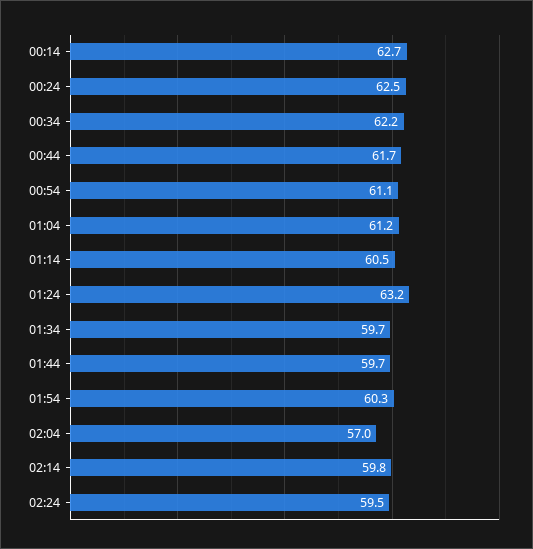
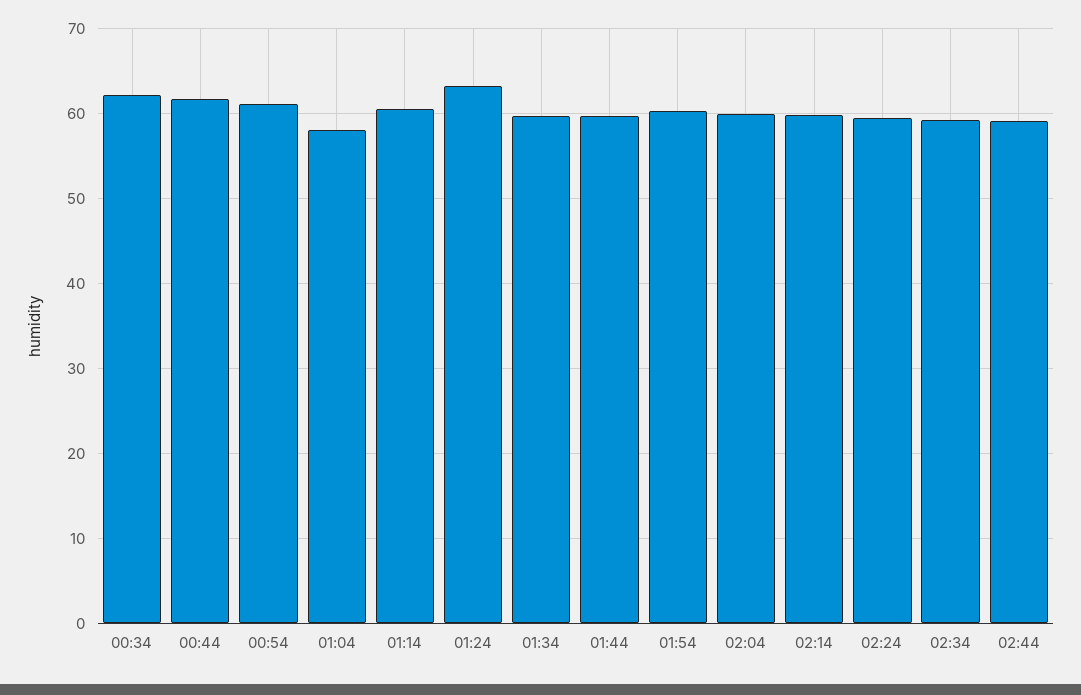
00:14: 62.7 -> none
00:24: 62.5 -> none
01:04: 61.2 -> 58
02:04: 57 -> 60
02:34: none -> 59
02:44: none -> 59

